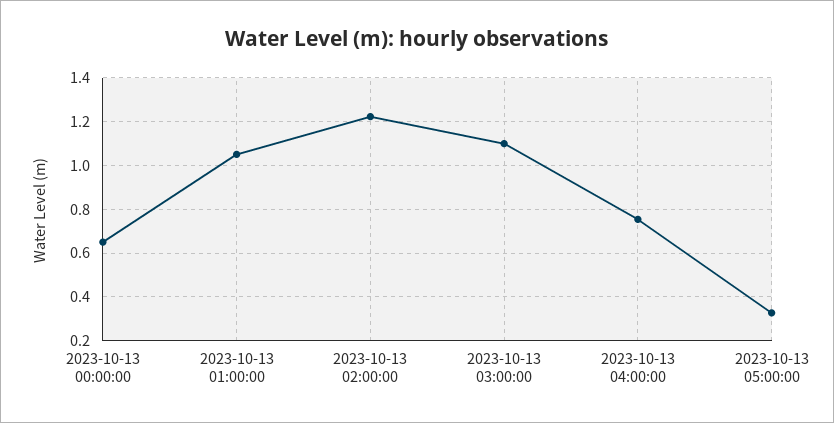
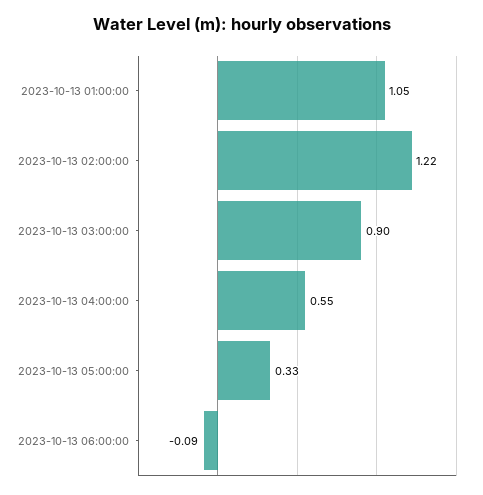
2023-10-13 00:00:00: 0.65 -> none
2023-10-13 03:00:00: 1.1 -> 0.9
2023-10-13 04:00:00: 0.75 -> 0.55
2023-10-13 06:00:00: none -> -0.09

